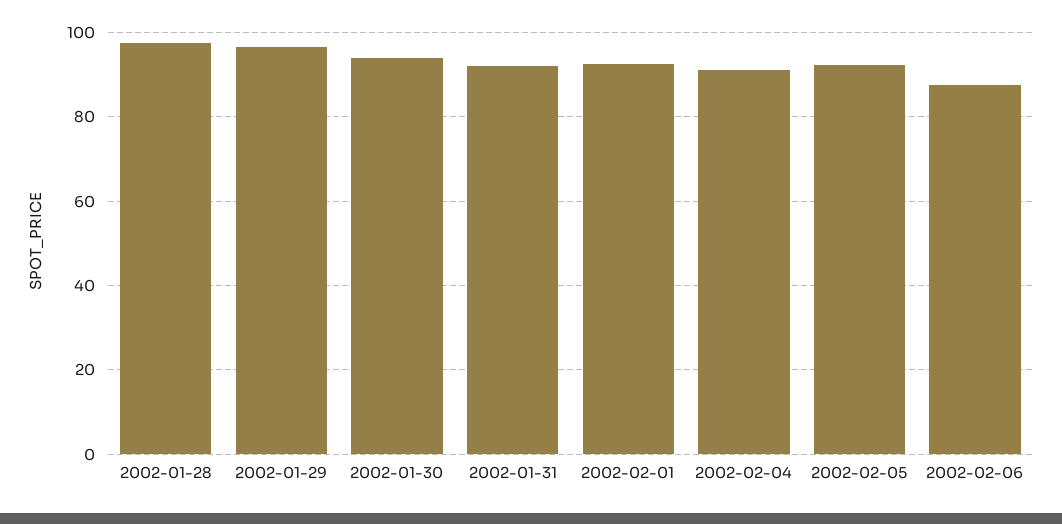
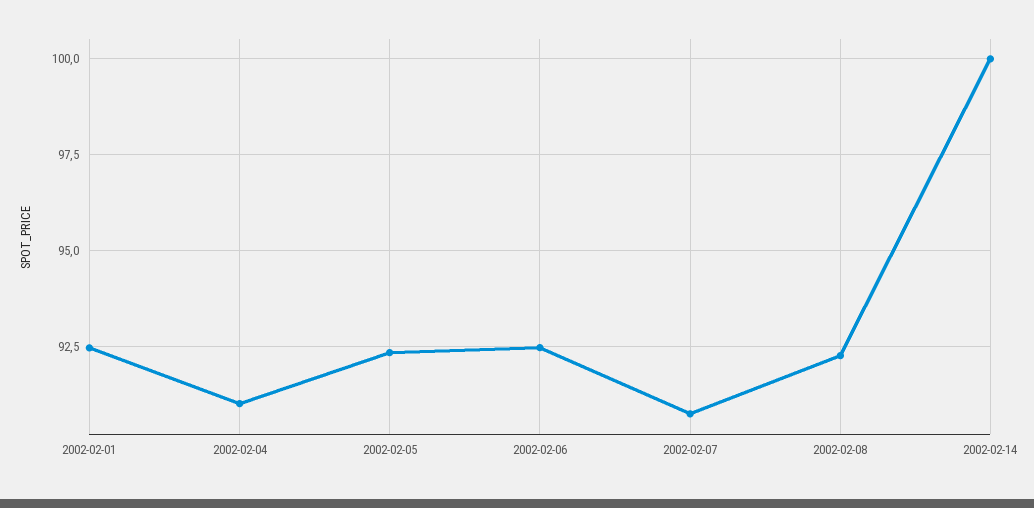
2002-01-28: 98 -> none
2002-01-29: 96 -> none
2002-01-30: 94 -> none
2002-01-31: 92 -> none
2002-02-06: 88 -> 92.5
2002-02-07: none -> 90.75
2002-02-08: none -> 92.25
2002-02-14: none -> 100

